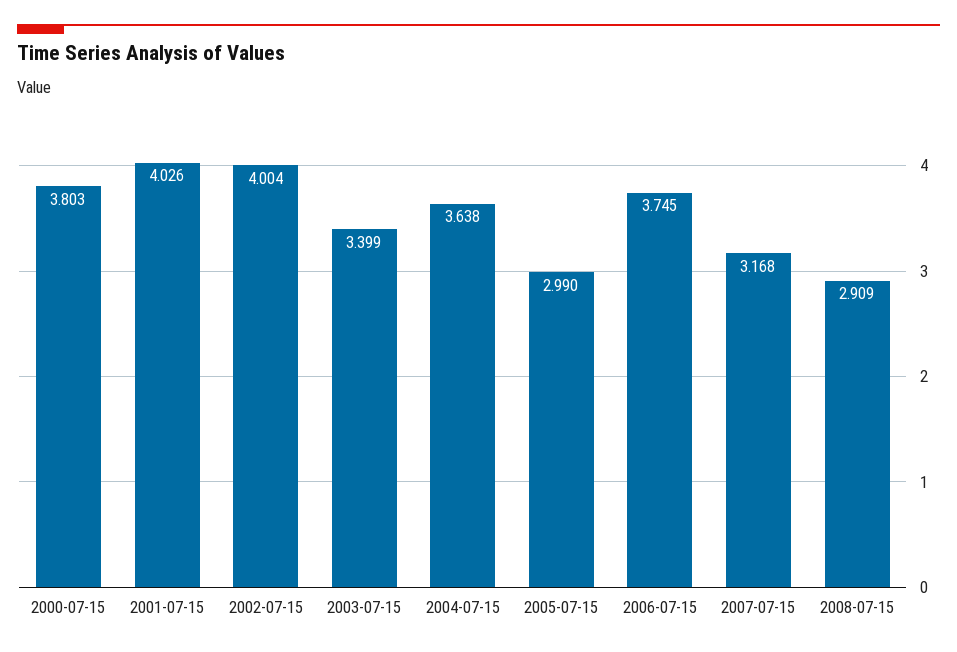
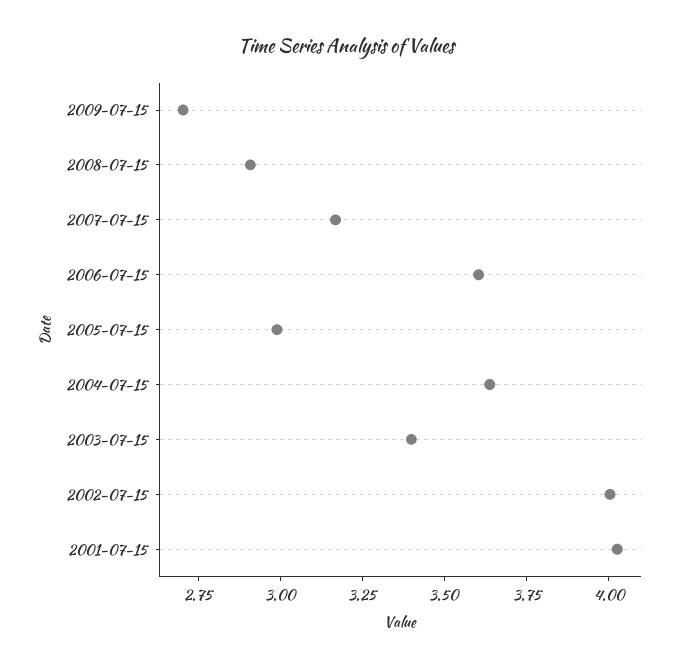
2000-07-15: 3.803 -> none
2006-07-15: 3.745 -> 3.6
2009-07-15: none -> 2.7

